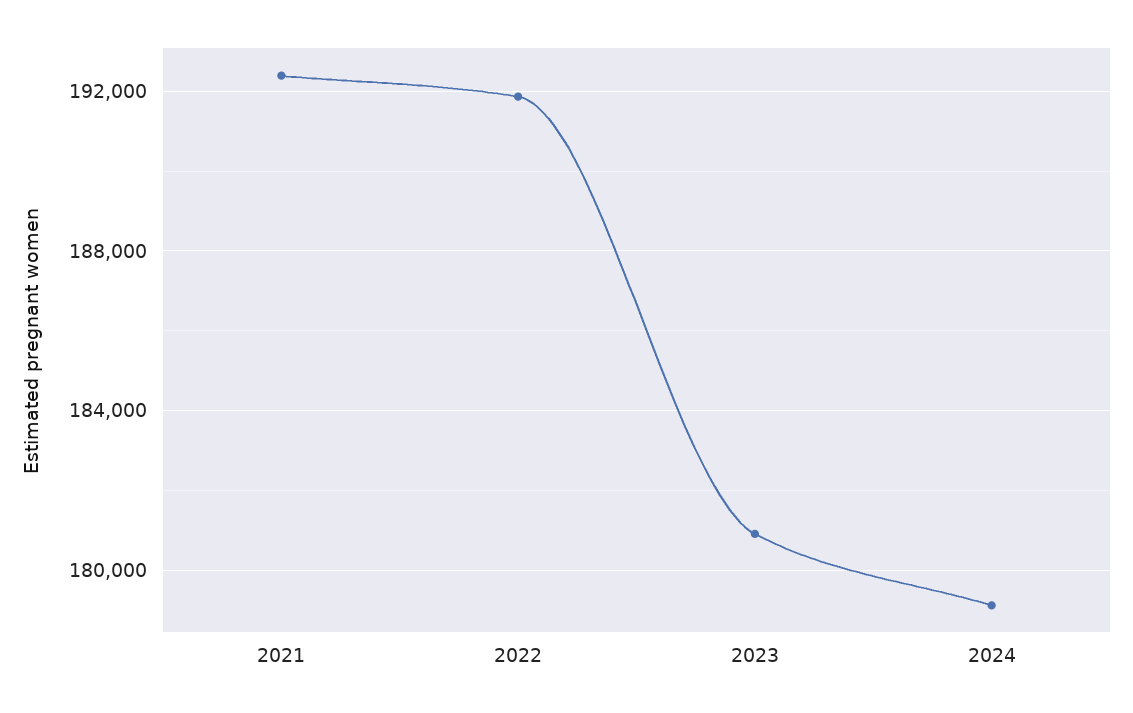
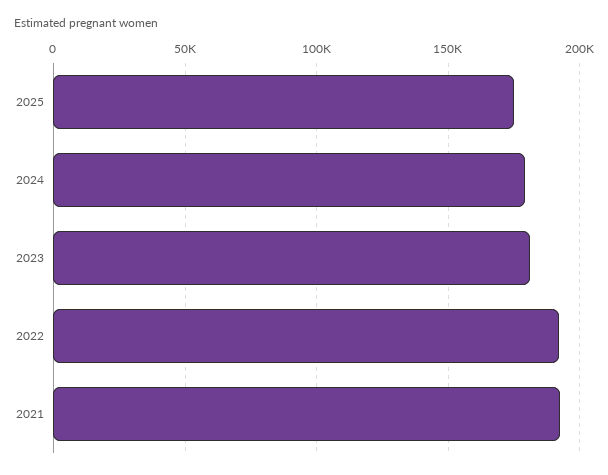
2025: none -> 175000

